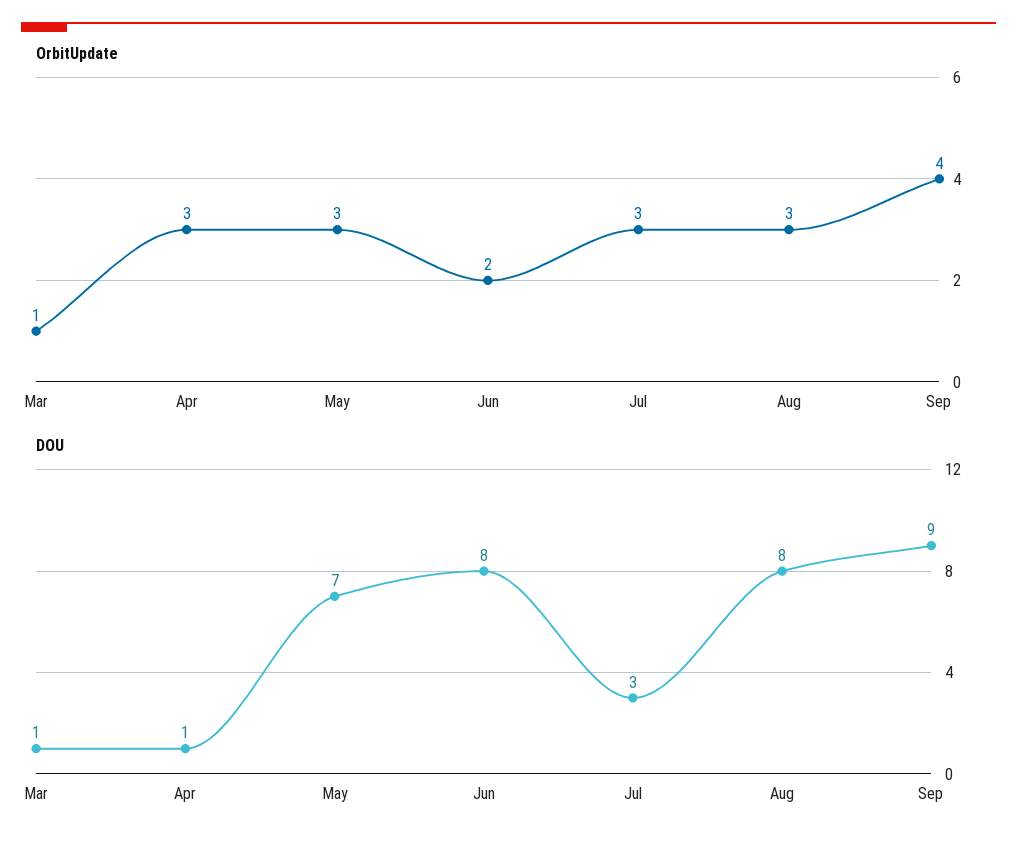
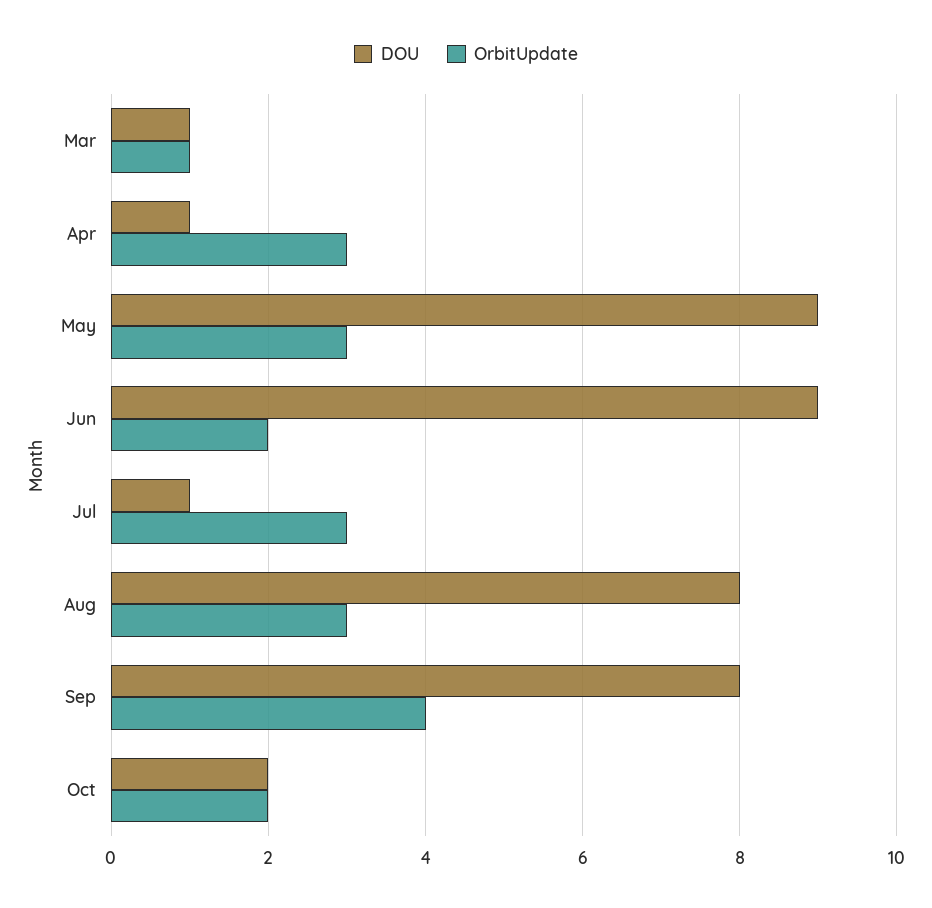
DOU, May: 7 -> 9
DOU, Jun: 8 -> 9
DOU, Jul: 3 -> 1
DOU, Sep: 9 -> 8
DOU, Oct: none -> 2
OrbitUpdate, Oct: none -> 2

